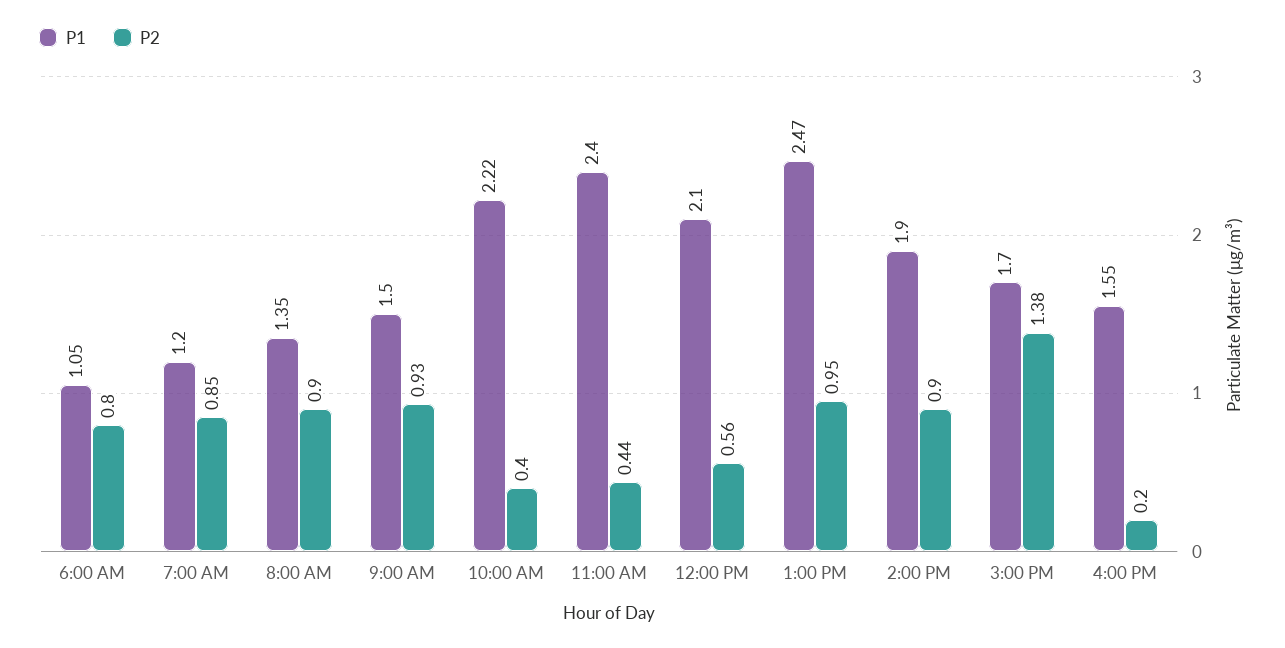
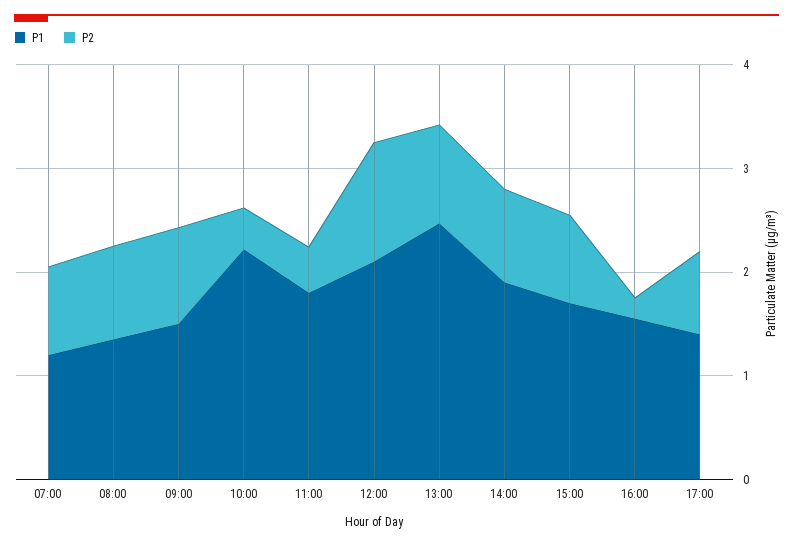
P1, 6:00 AM: 1.05 -> none
P2, 6:00 AM: 0.8 -> none
P1, 11:00 AM: 2.4 -> 1.8
P2, 12:00 PM: 0.56 -> 1.2
P2, 3:00 PM: 1.38 -> 0.8
P1, 17:00: none -> 1.4
P2, 17:00: none -> 0.8

